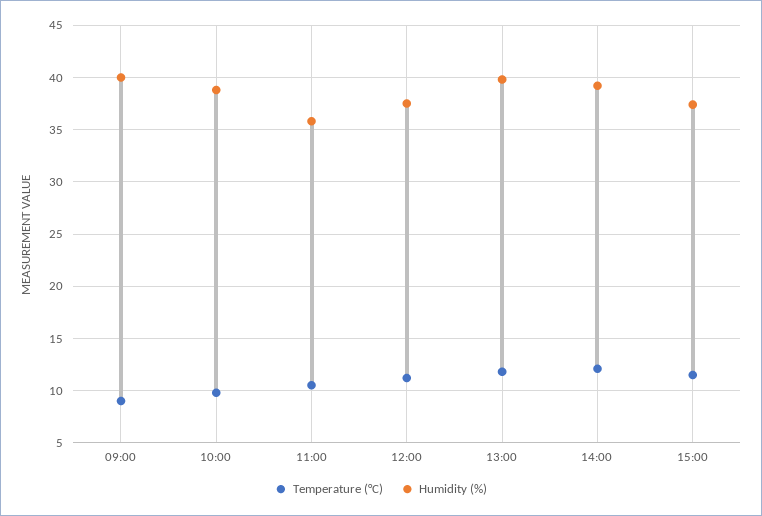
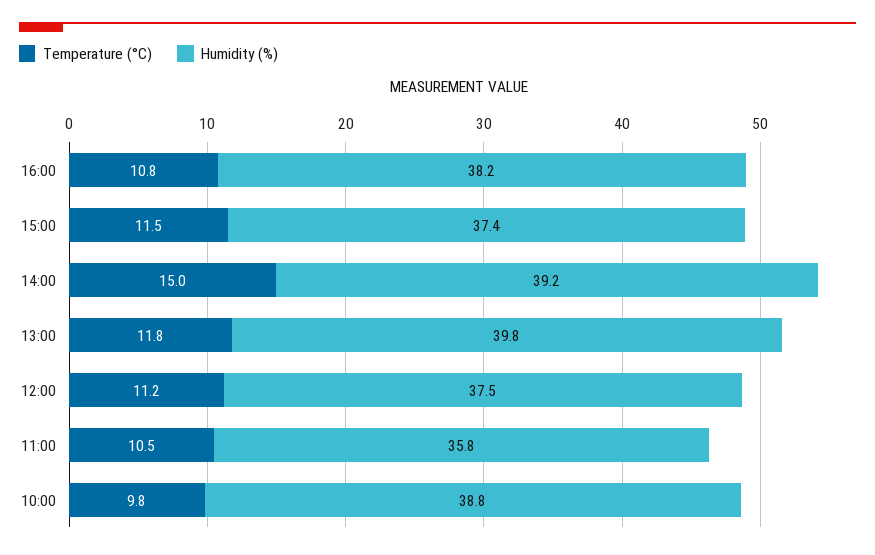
Temperature (°C), 09:00: 9 -> none
Humidity (%), 09:00: 40 -> none
Temperature (°C), 14:00: 12 -> 15
Temperature (°C), 16:00: none -> 10.8
Humidity (%), 16:00: none -> 38.2

